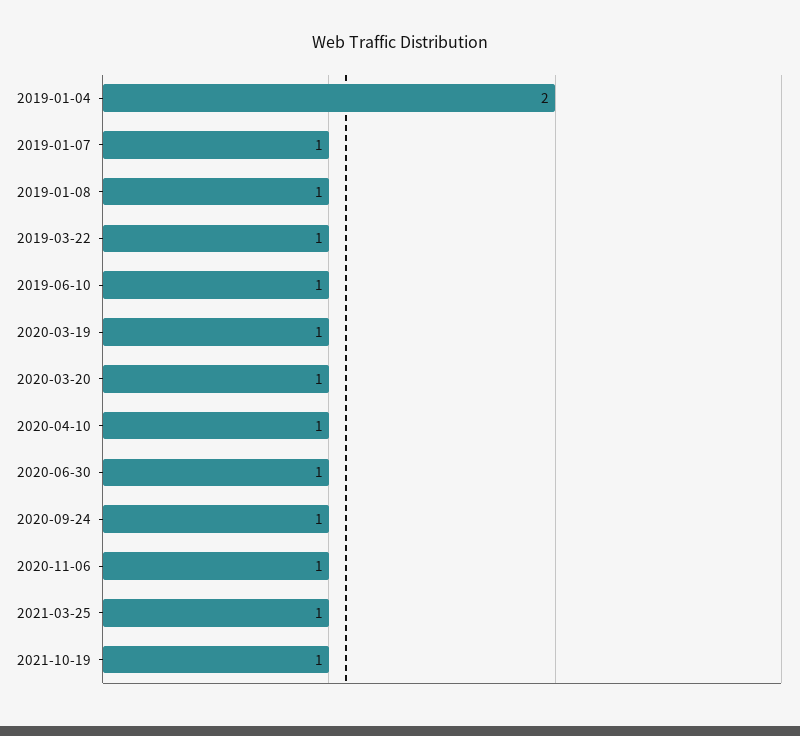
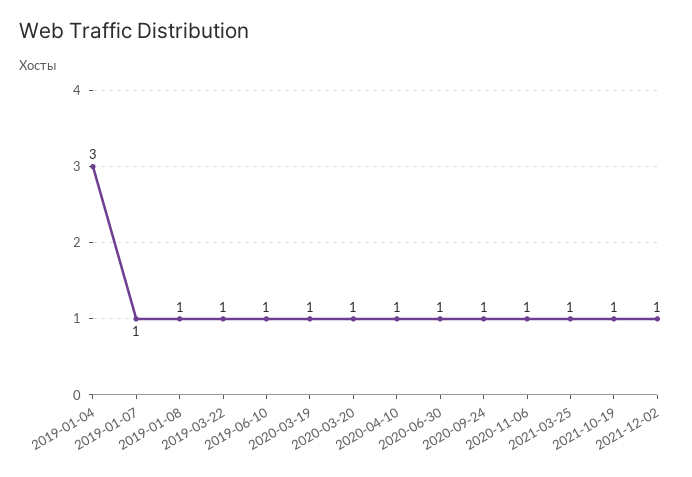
2019-01-04: 2 -> 3
2021-12-02: none -> 1

